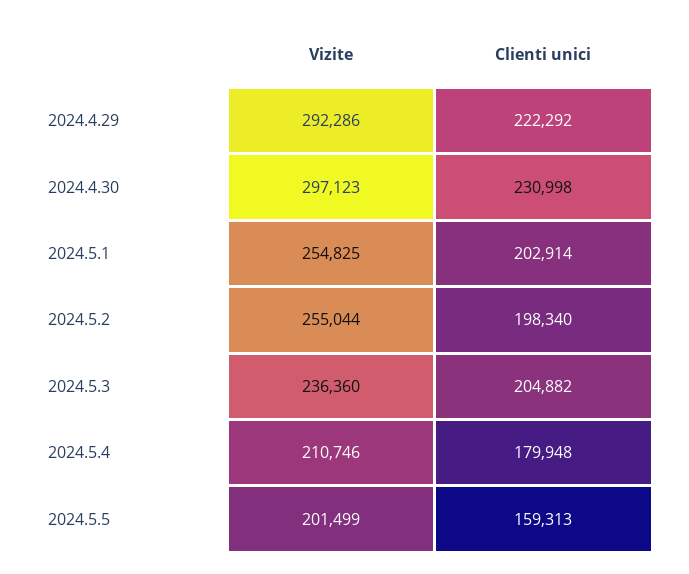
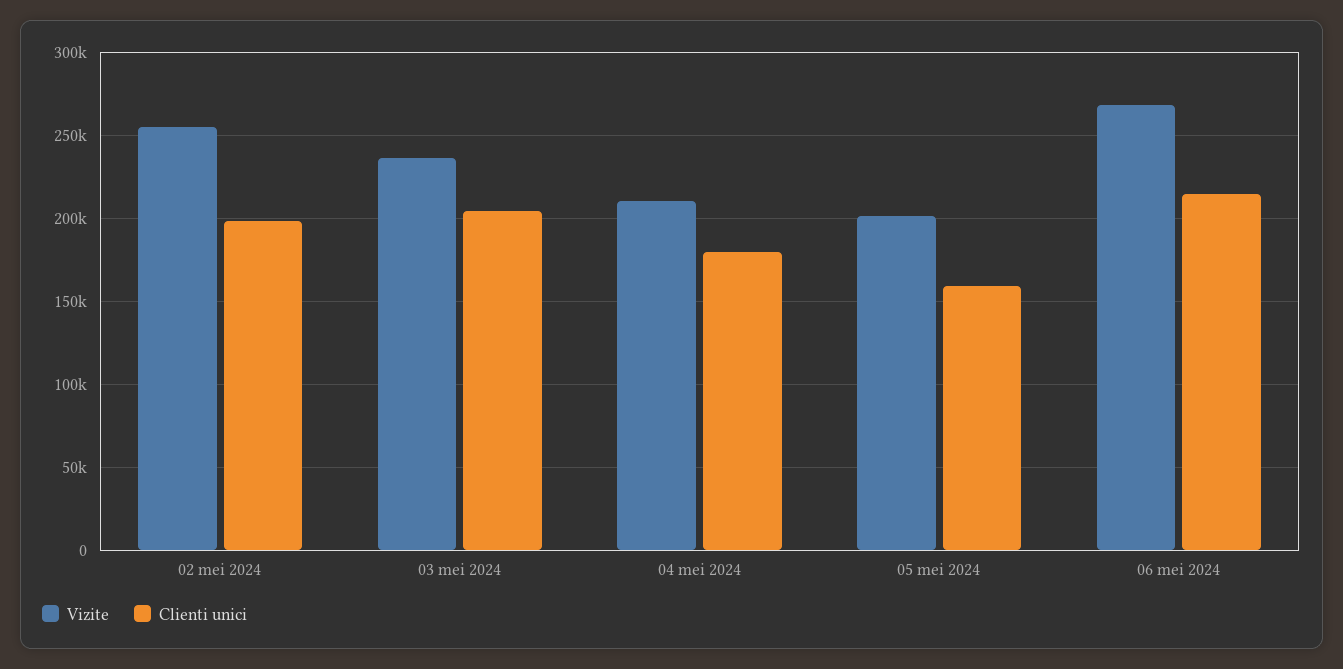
Vizite, 2024.4.29: 292286 -> none
Clienti unici, 2024.4.29: 222292 -> none
Vizite, 2024.4.30: 297123 -> none
Clienti unici, 2024.4.30: 230998 -> none
Vizite, 2024.5.1: 254825 -> none
Clienti unici, 2024.5.1: 202914 -> none
Vizite, 06 mei 2024: none -> 270000
Clienti unici, 06 mei 2024: none -> 215000

